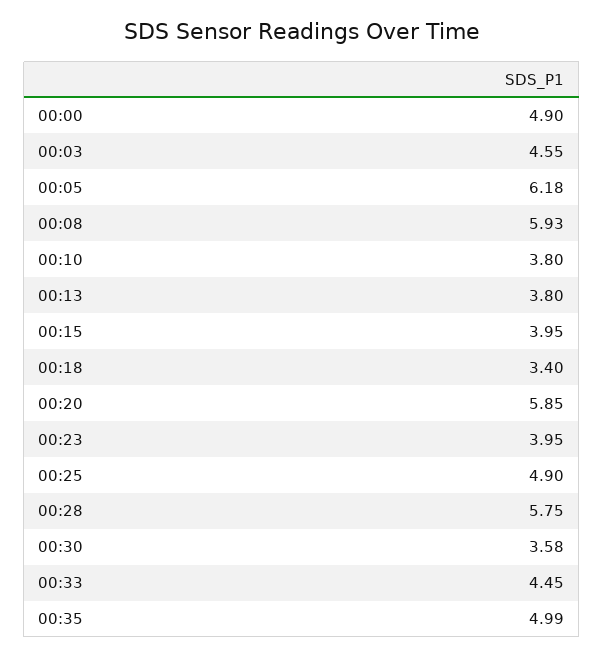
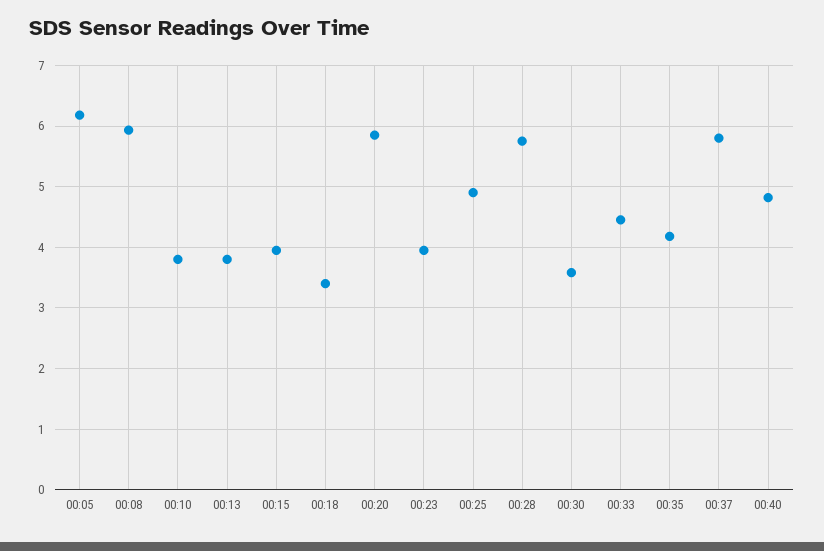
00:00: 4.9 -> none
00:03: 4.55 -> none
00:35: 4.99 -> 4.2
00:37: none -> 5.8
00:40: none -> 4.8

